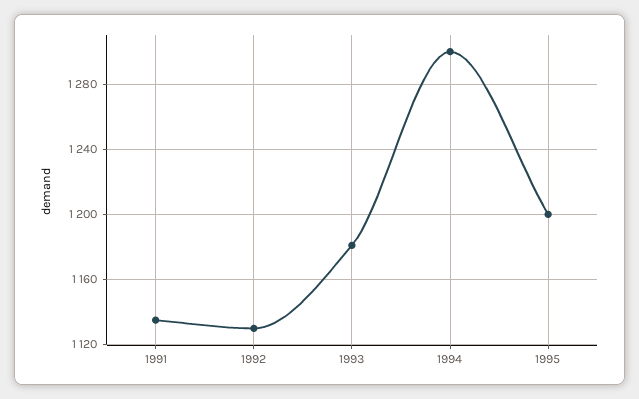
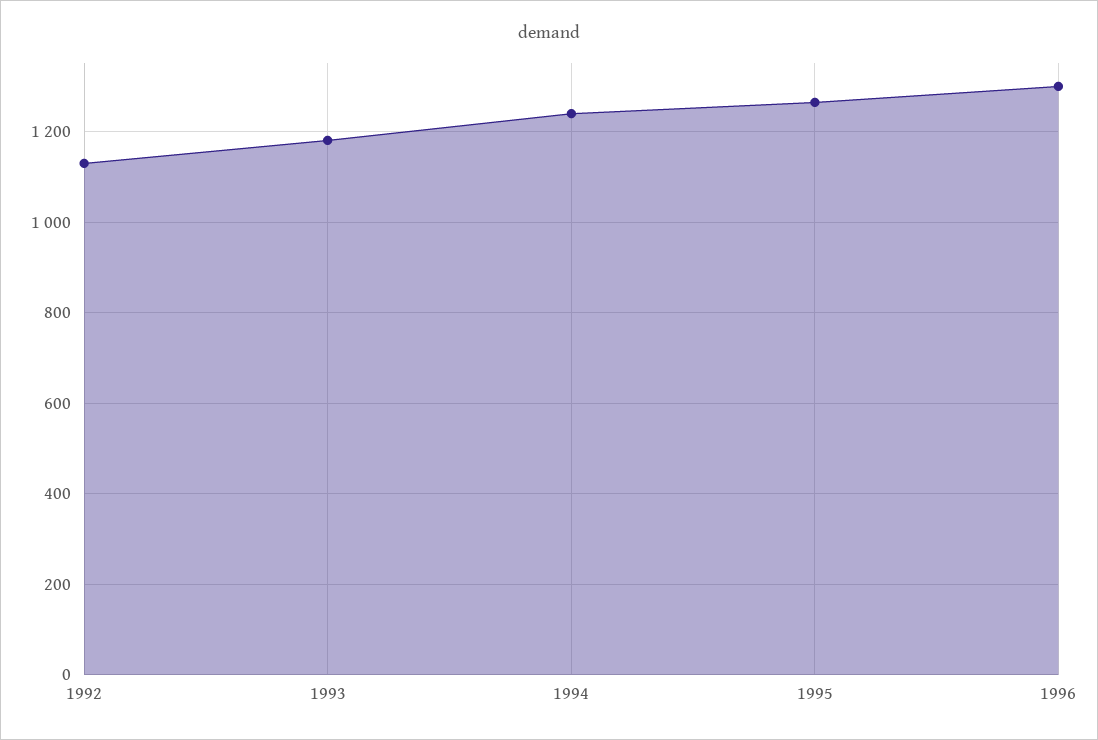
1991: 1135 -> none
1994: 1300 -> 1240
1995: 1200 -> 1260
1996: none -> 1300

